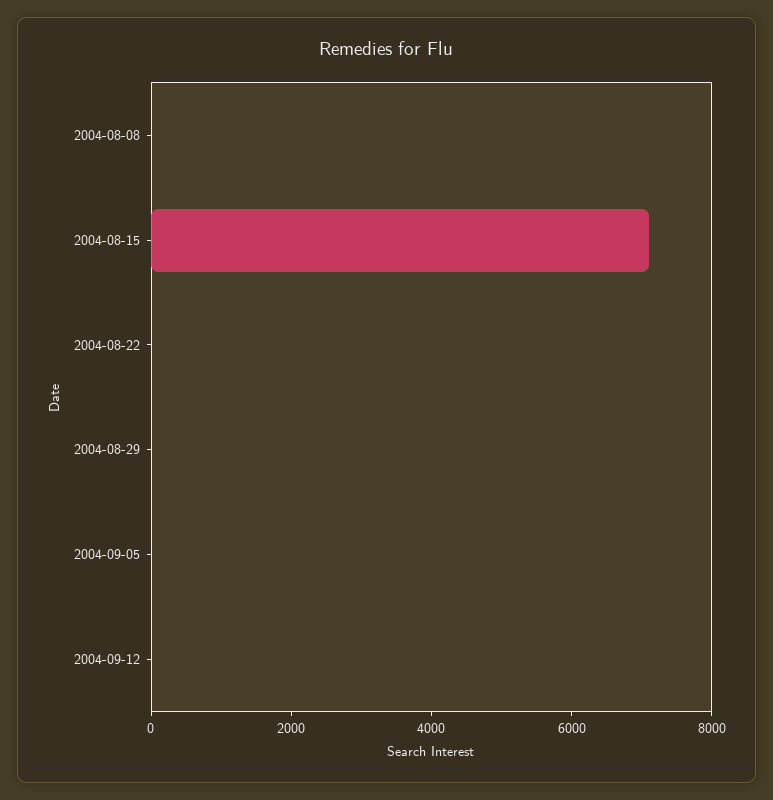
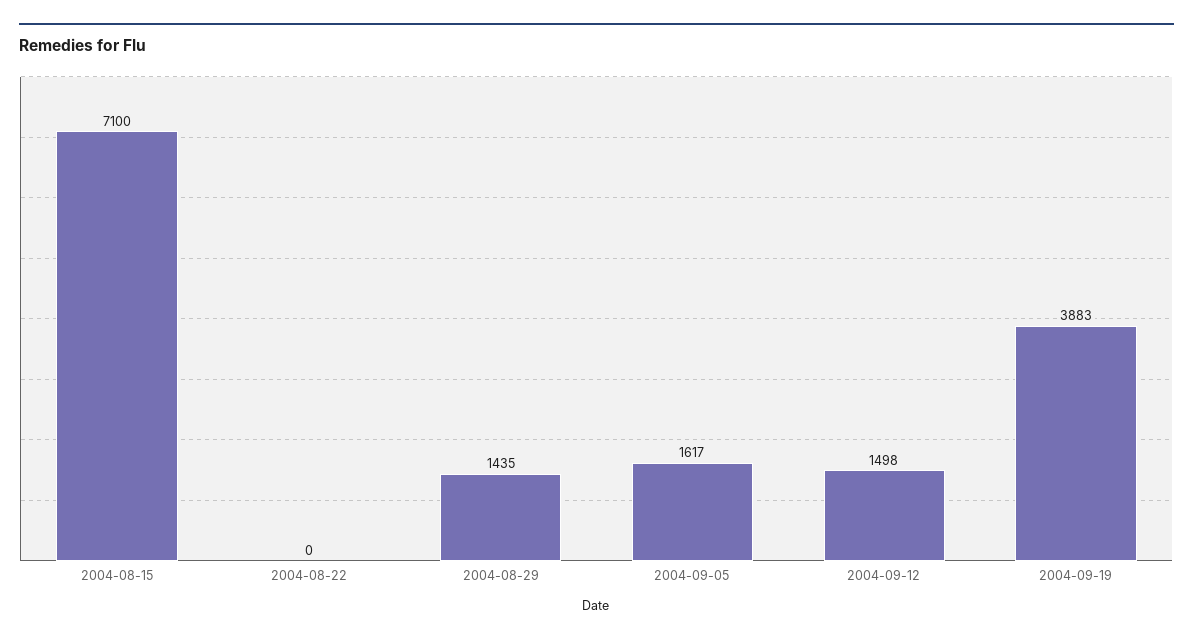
2004-08-08: 0 -> none
2004-08-29: 0 -> 1435
2004-09-05: 0 -> 1617
2004-09-12: 0 -> 1498
2004-09-19: none -> 3883

